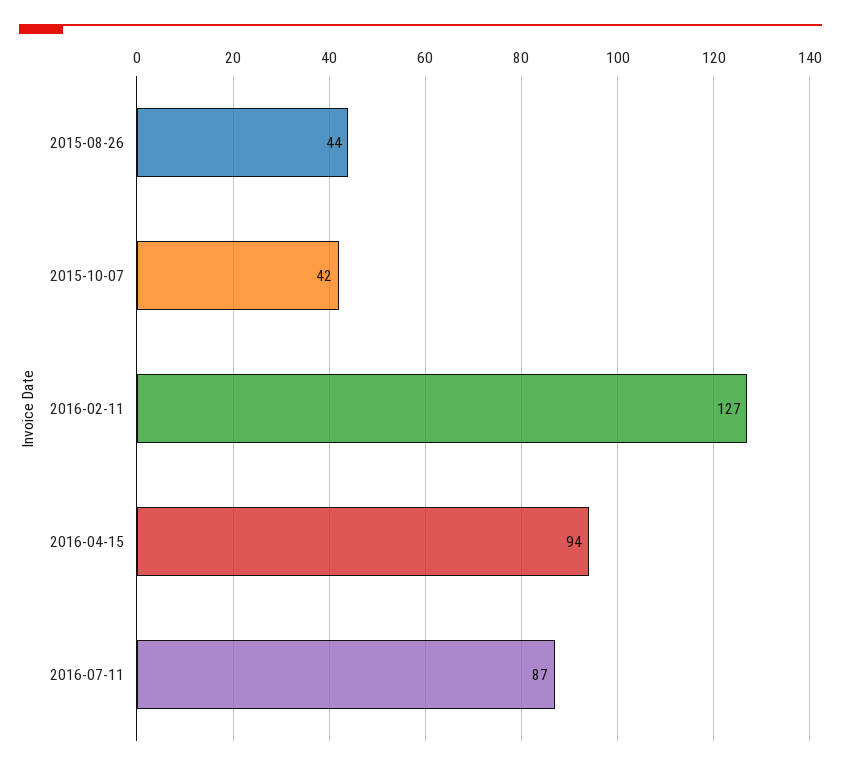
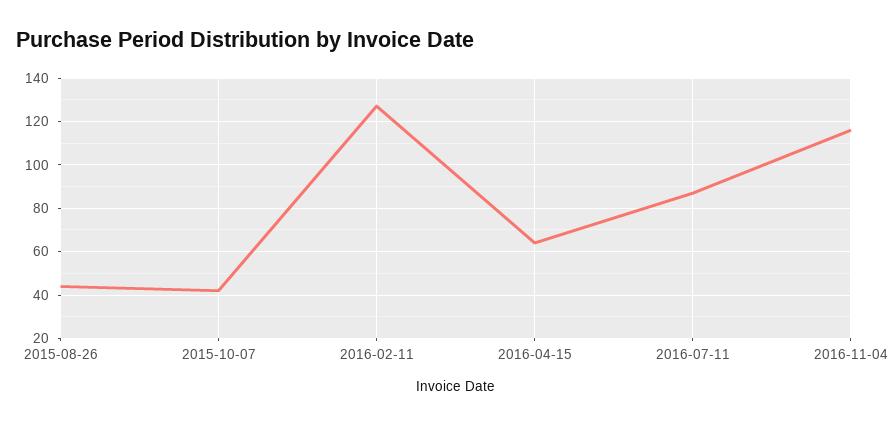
2016-04-15: 94 -> 65
2016-11-04: none -> 115

